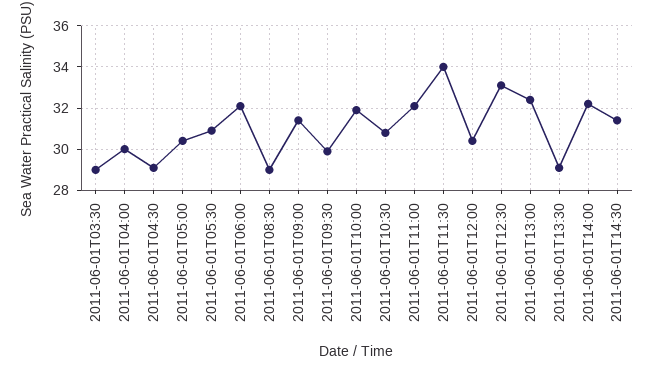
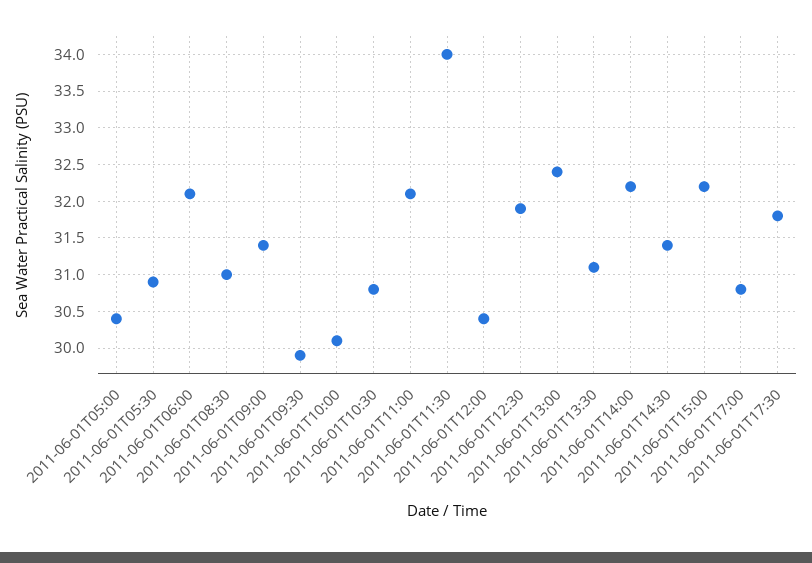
2011-06-01T03:30: 29 -> none
2011-06-01T04:00: 30 -> none
2011-06-01T04:30: 29 -> none
2011-06-01T08:30: 29 -> 31
2011-06-01T10:00: 32 -> 30.1
2011-06-01T12:30: 33 -> 31.9
2011-06-01T13:30: 29 -> 31.1
2011-06-01T15:00: none -> 32.2
2011-06-01T17:00: none -> 30.8
2011-06-01T17:30: none -> 31.8

